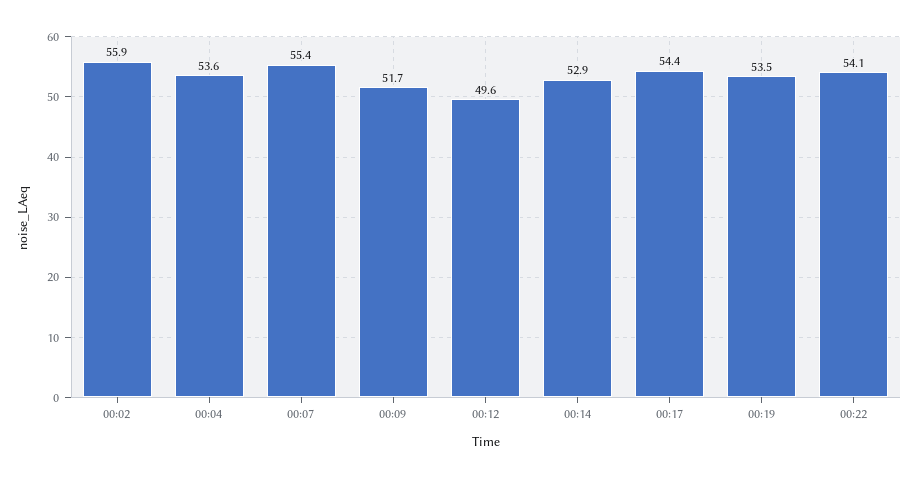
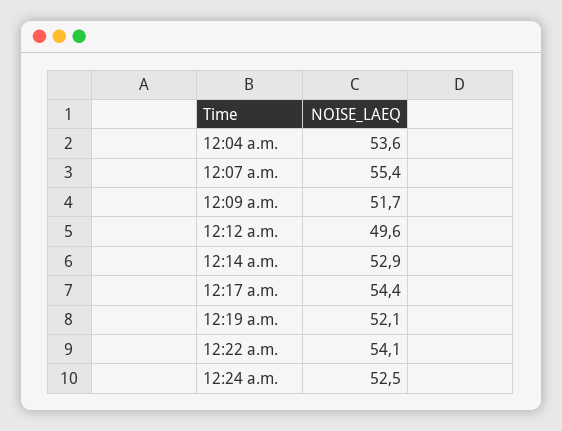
00:02: 55.9 -> none
00:19: 53.5 -> 52.1
12:24 a.m.: none -> 52.5

